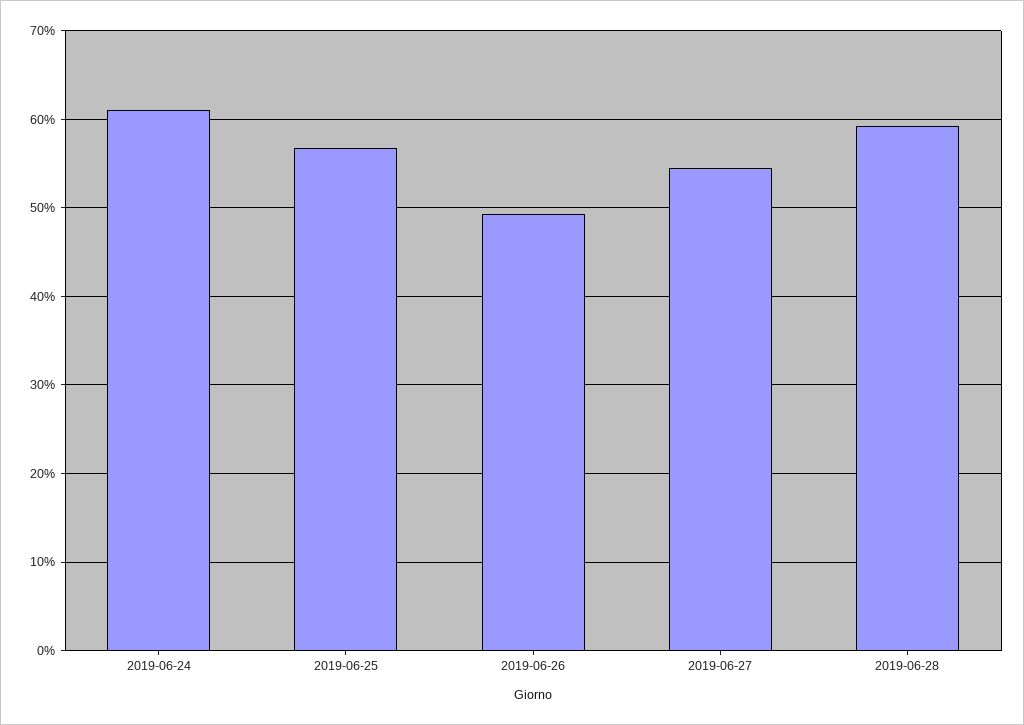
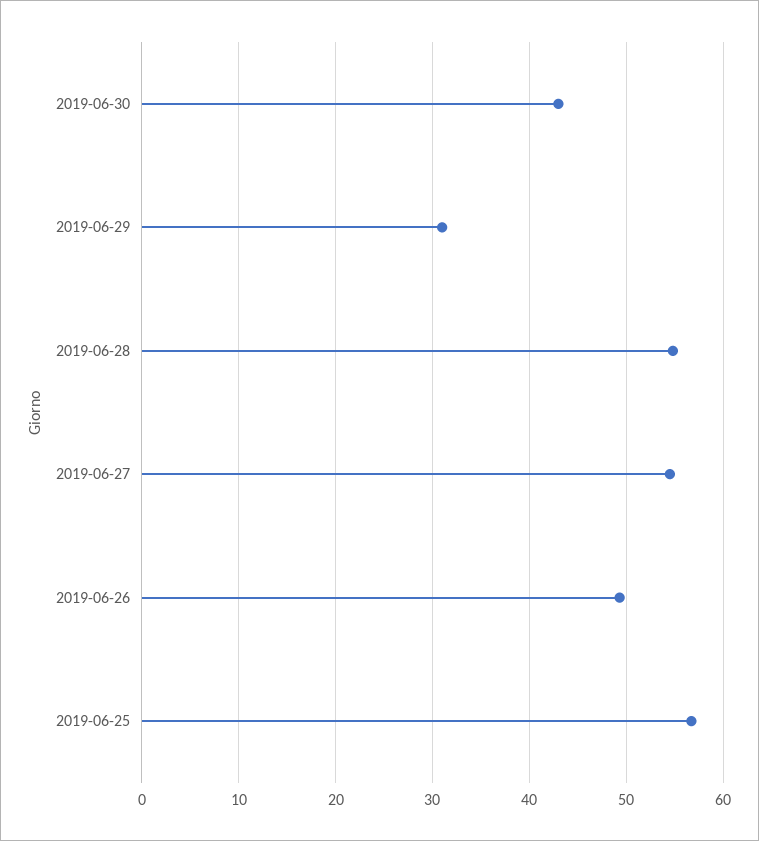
2019-06-24: 61 -> none
2019-06-28: 59 -> 55
2019-06-30: none -> 43
2019-06-29: none -> 31

